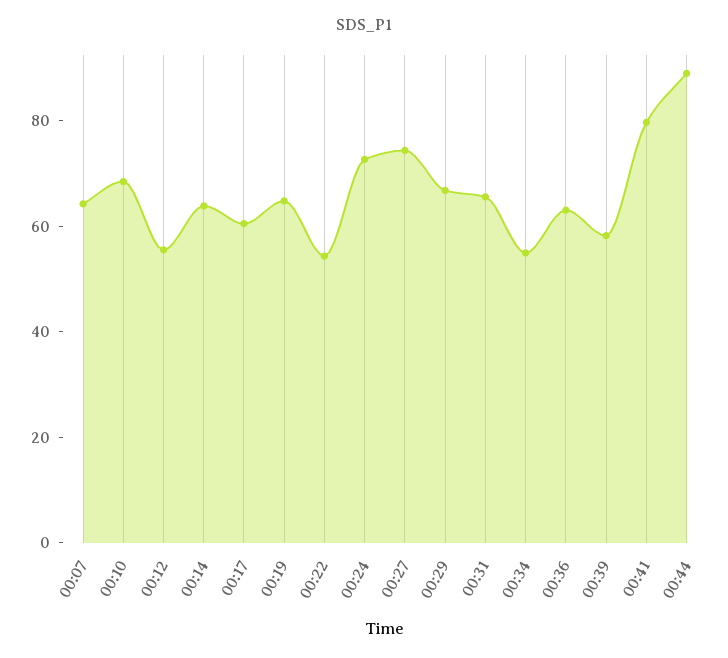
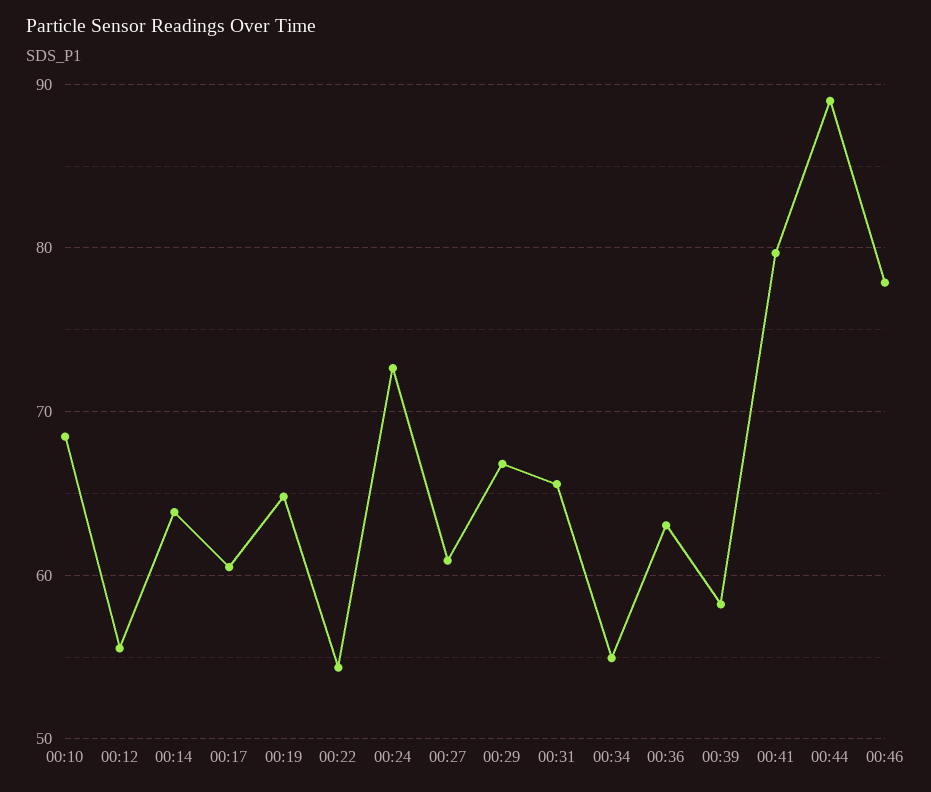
00:07: 65 -> none
00:27: 75 -> 61
00:46: none -> 78

